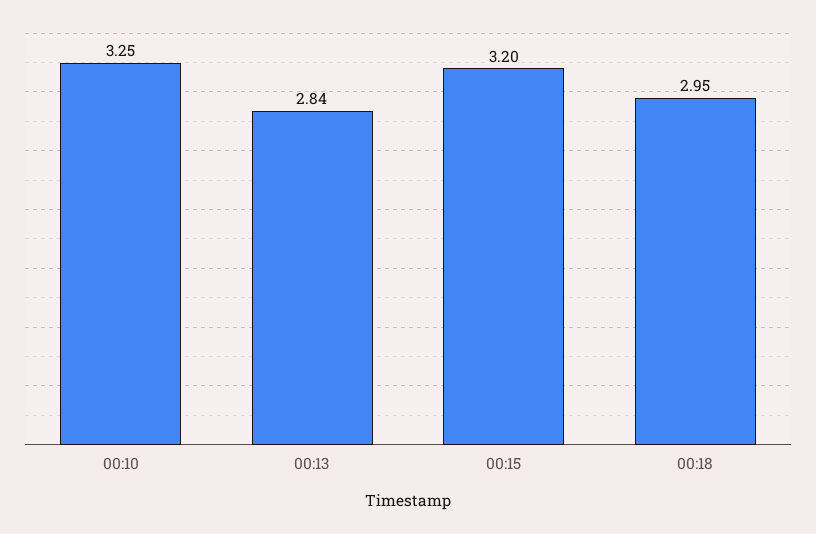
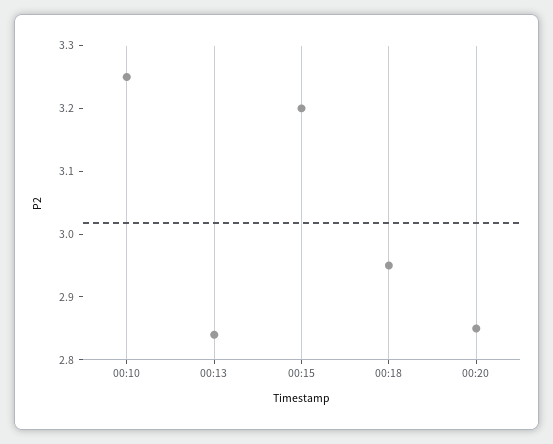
00:20: none -> 2.85

